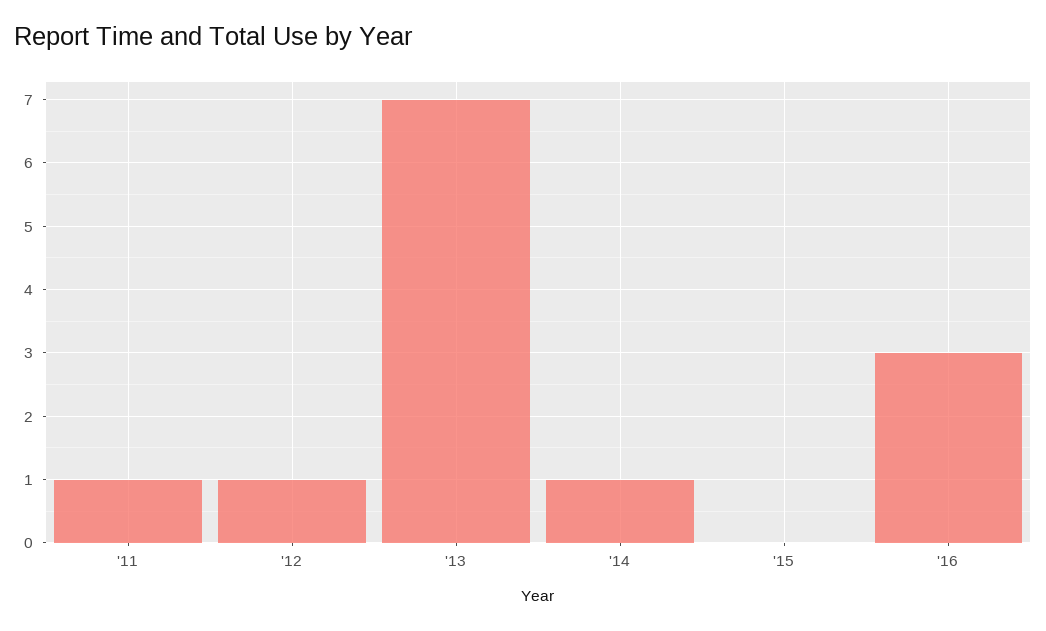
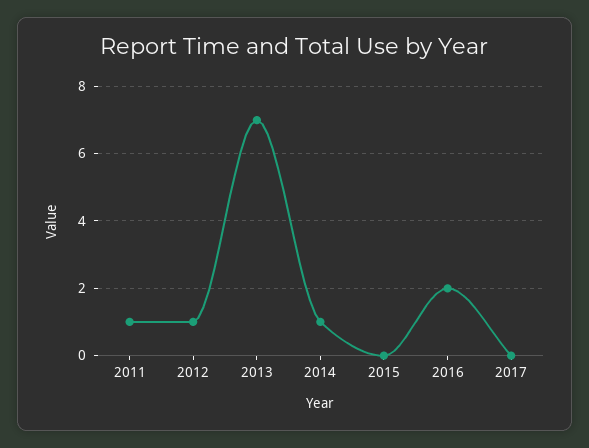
'16: 3 -> 2
2017: none -> 0

